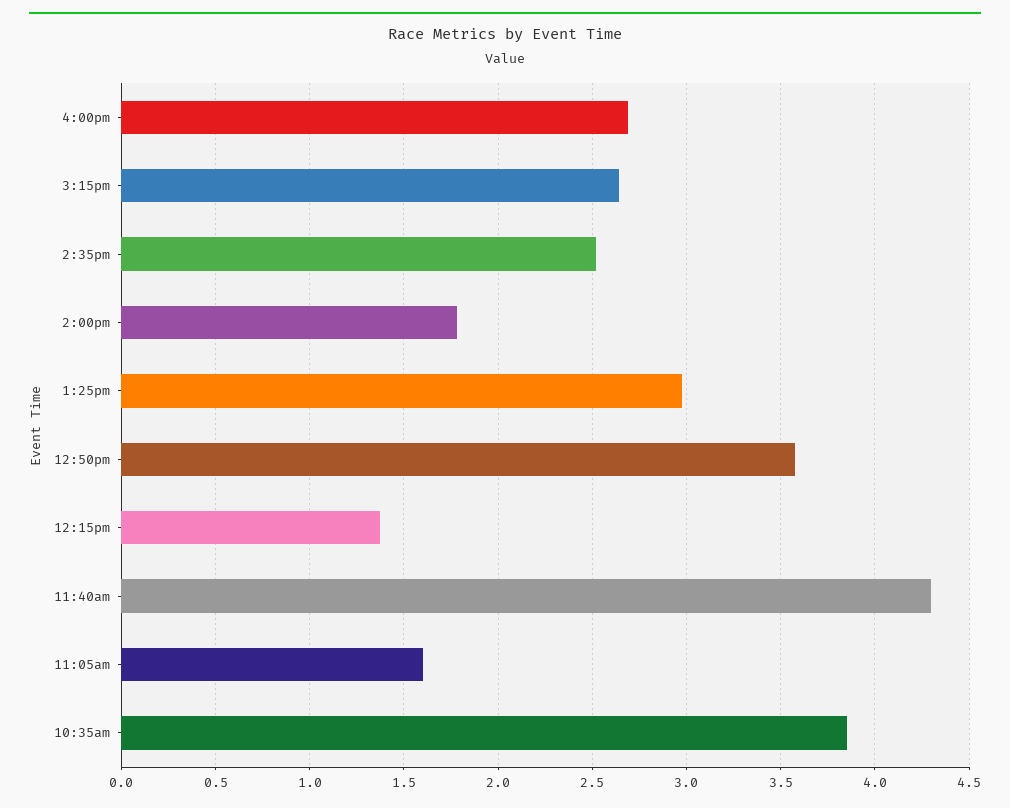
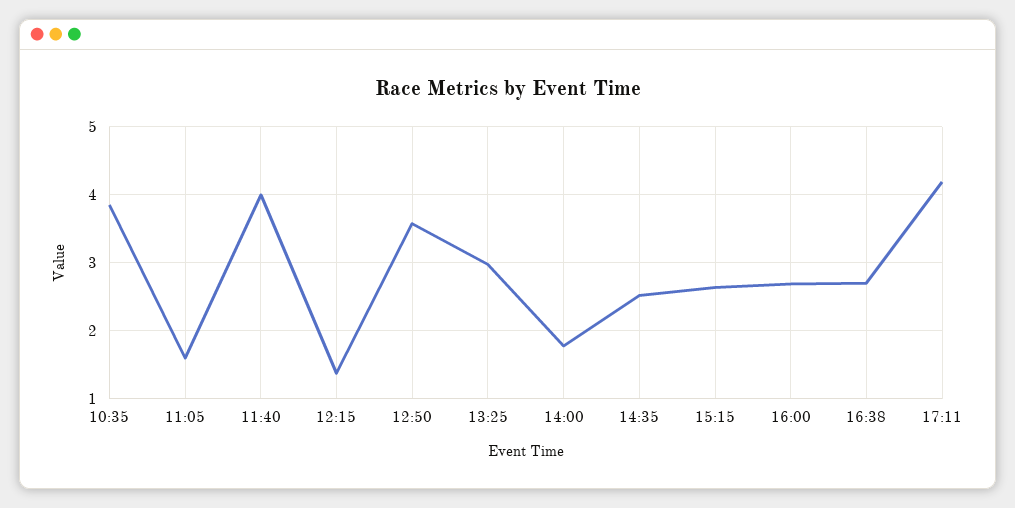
11:40am: 4.3 -> 4
16:38: none -> 2.7
17:11: none -> 4.2

